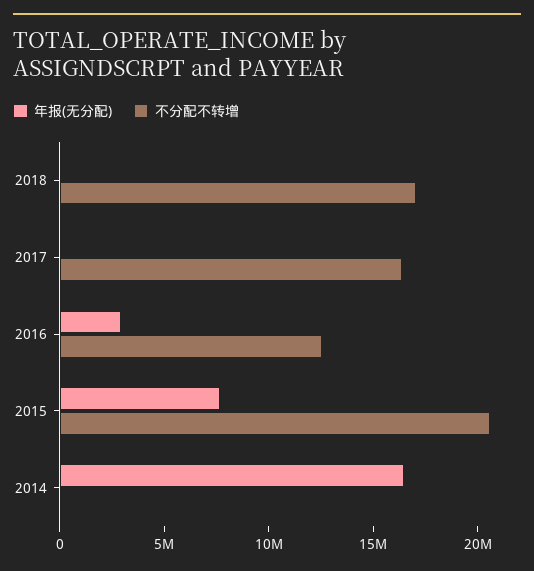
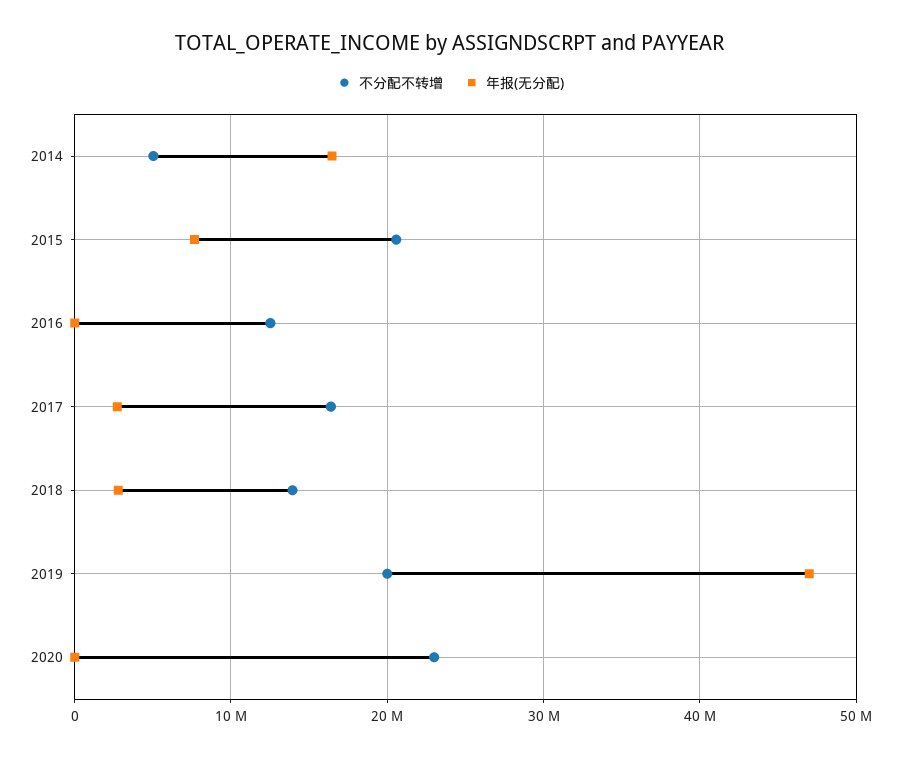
年报(无分配), 2018: 0 -> 3000000
不分配不转增, 2018: 17000000 -> 14000000
年报(无分配), 2017: 0 -> 3000000
年报(无分配), 2016: 3000000 -> 0
不分配不转增, 2014: 0 -> 5000000
不分配不转增, 2019: none -> 20000000
年报(无分配), 2019: none -> 47000000
不分配不转增, 2020: none -> 23000000
年报(无分配), 2020: none -> 0

